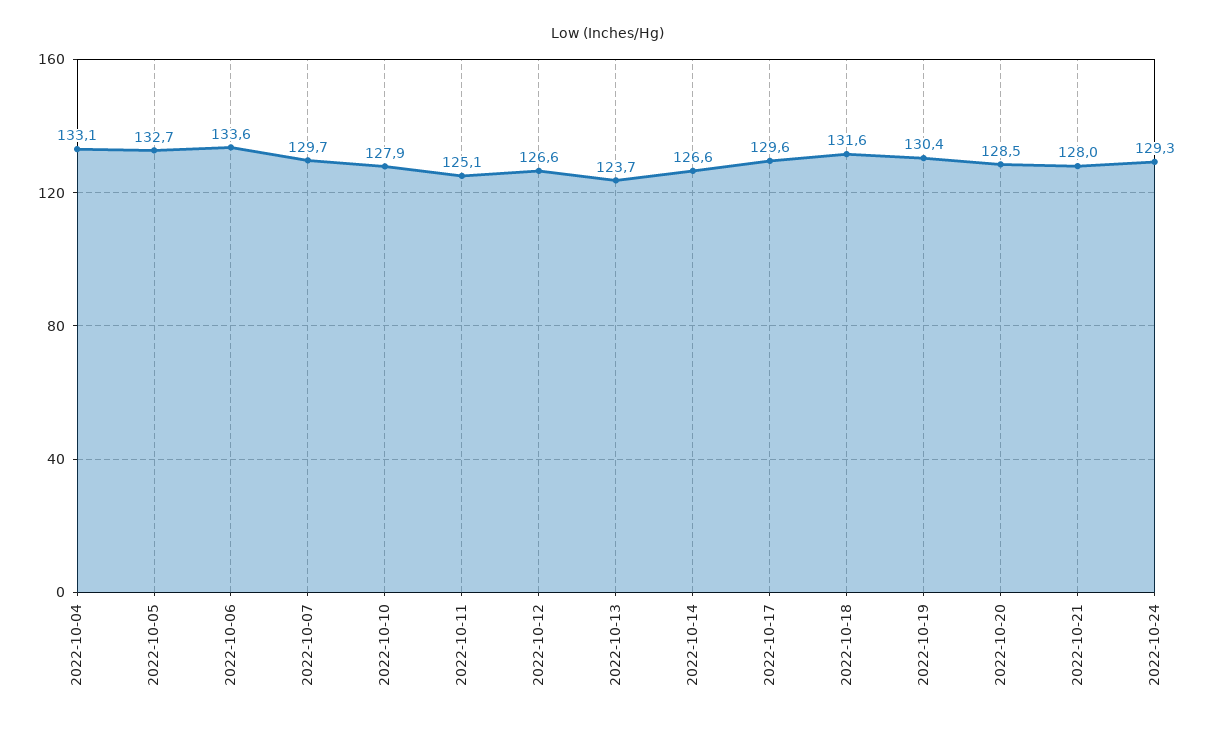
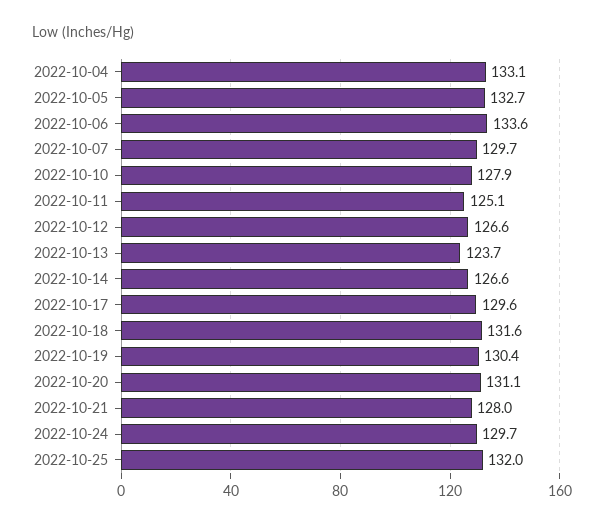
2022-10-20: 128.5 -> 131.1
2022-10-24: 129.3 -> 129.7
2022-10-25: none -> 132

